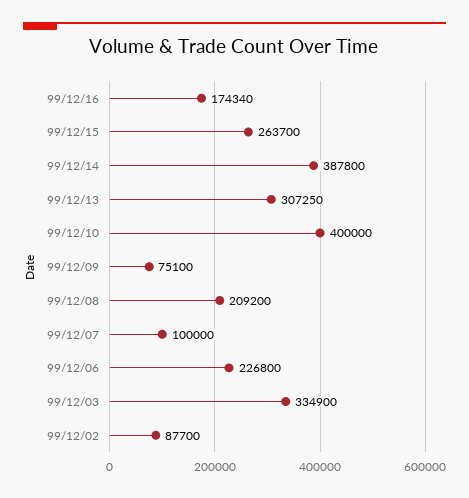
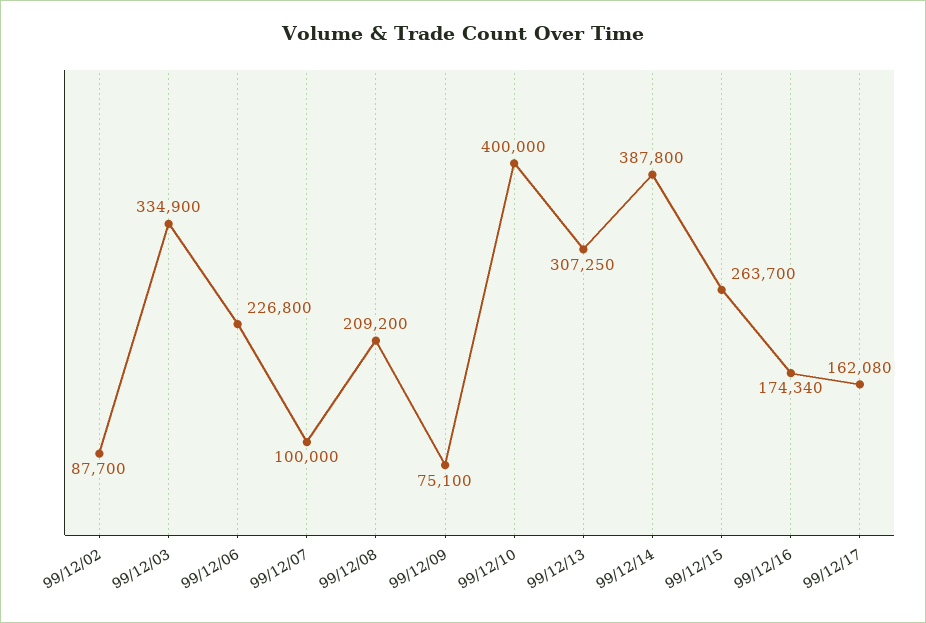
99/12/17: none -> 162080

